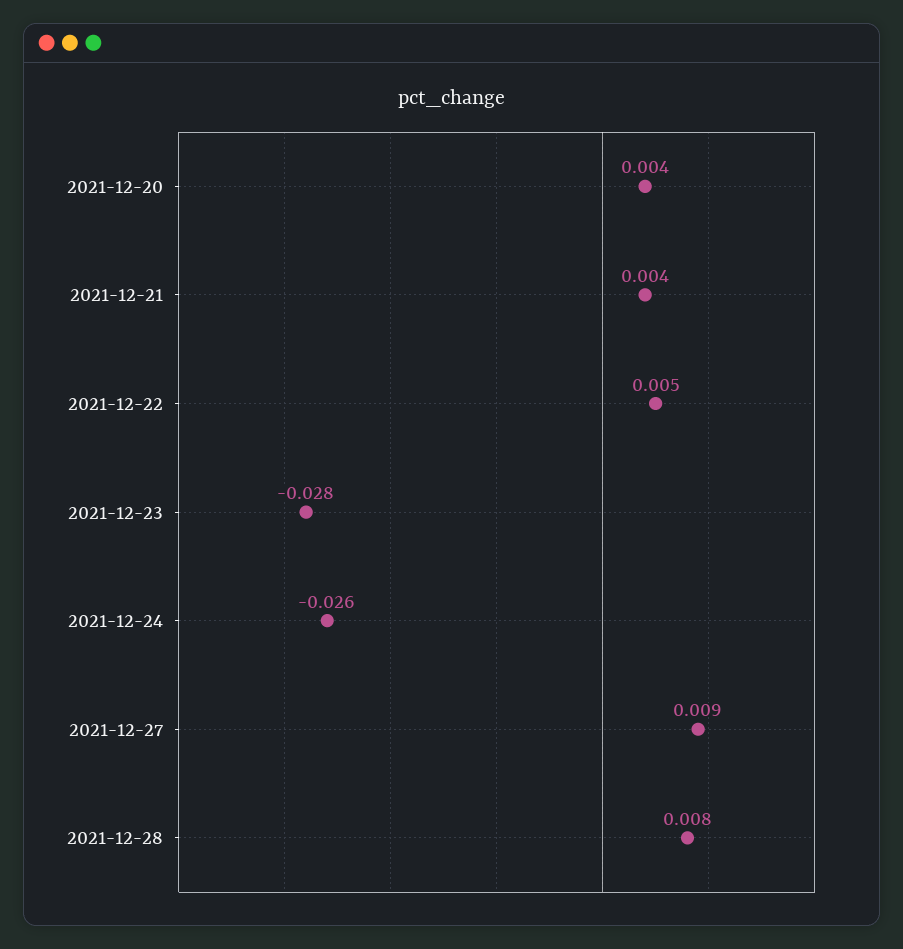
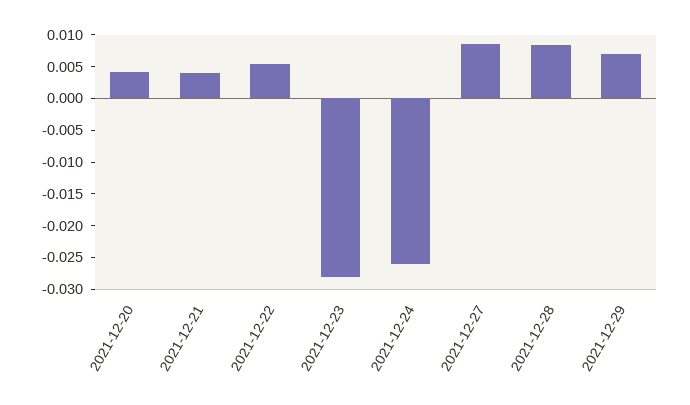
2021-12-29: none -> 0.0075

